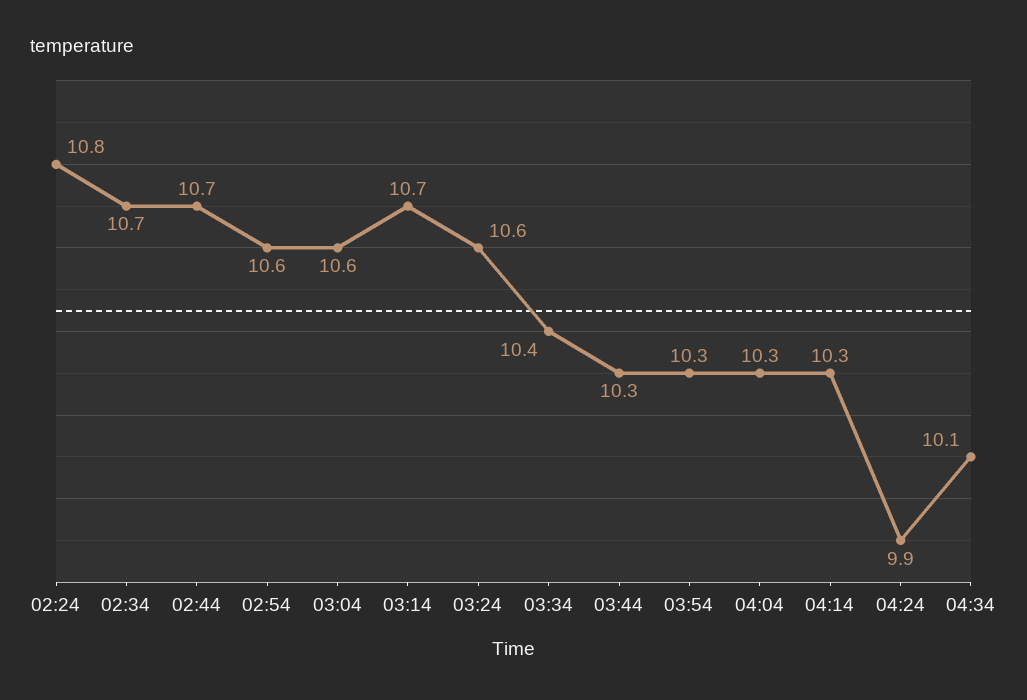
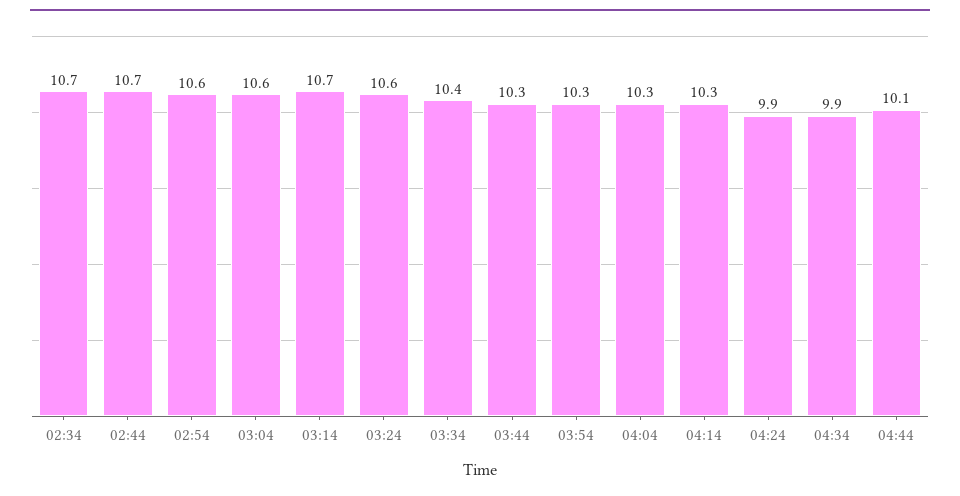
02:24: 10.8 -> none
04:34: 10.1 -> 9.9
04:44: none -> 10.1

